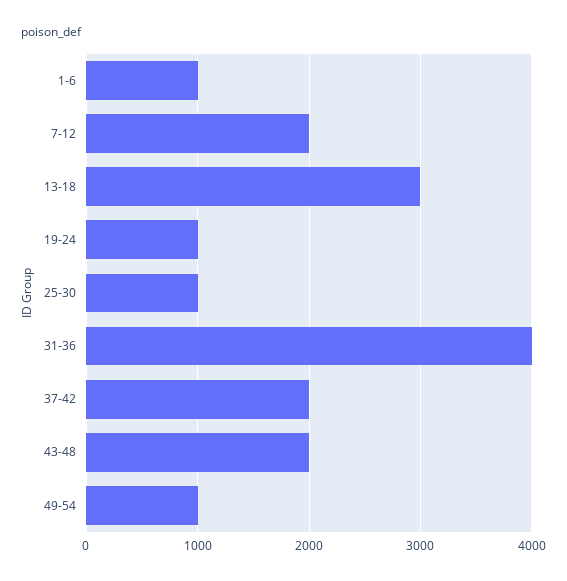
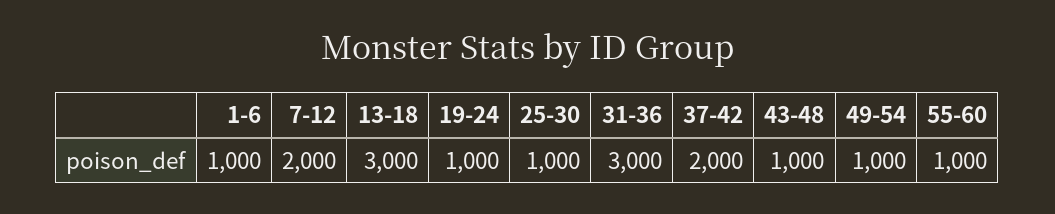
31-36: 4000 -> 3000
43-48: 2000 -> 1000
55-60: none -> 1000

